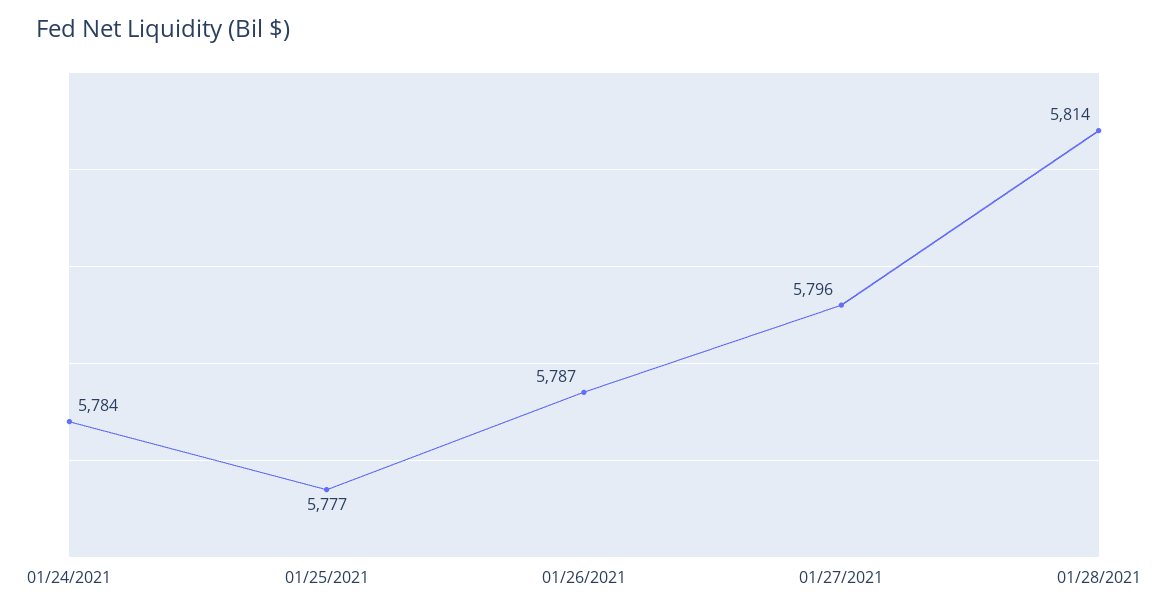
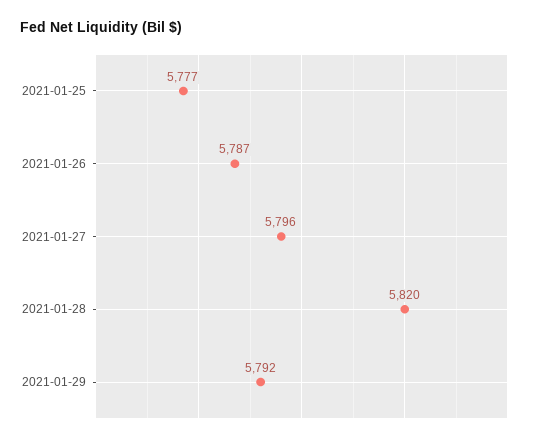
01/24/2021: 5784 -> none
01/28/2021: 5814 -> 5820
2021-01-29: none -> 5792

